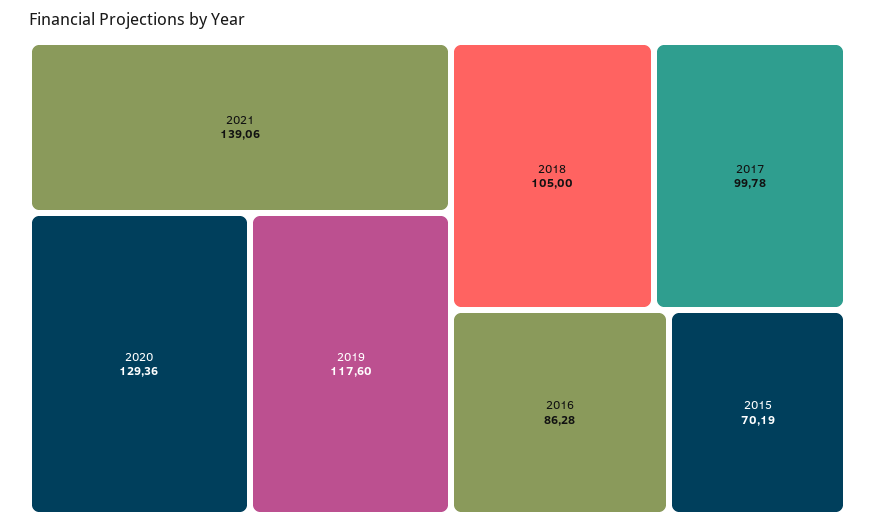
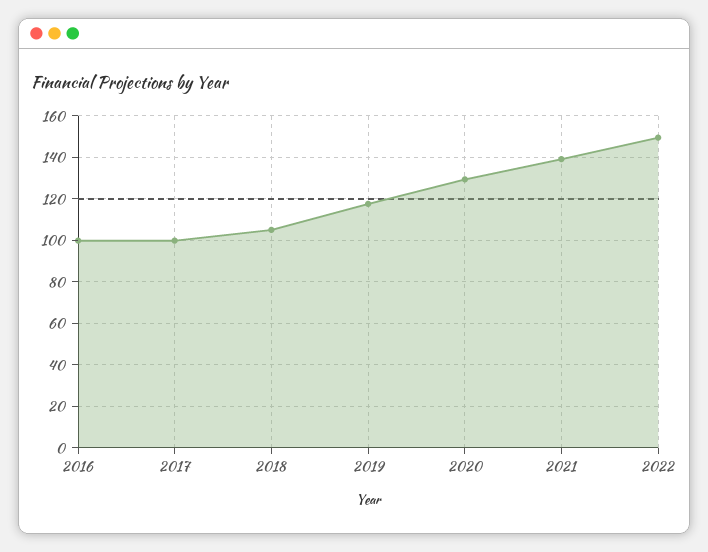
2016: 86.28 -> 100
2015: 70.19 -> none
2022: none -> 150

